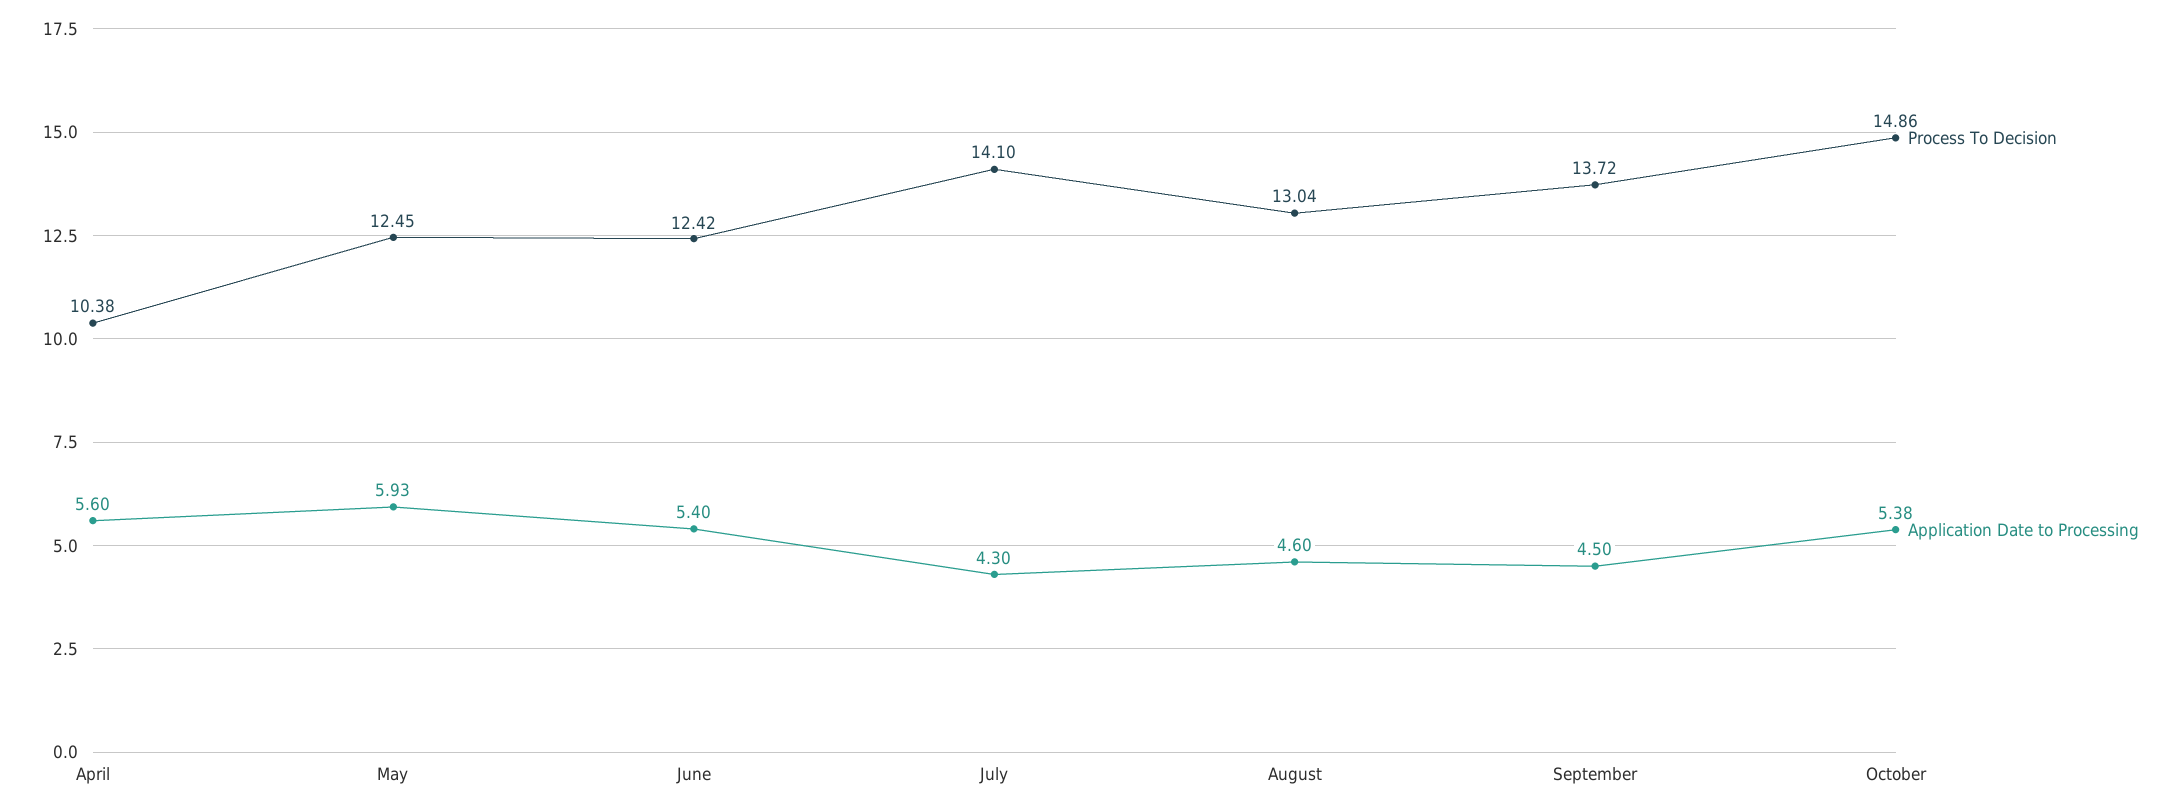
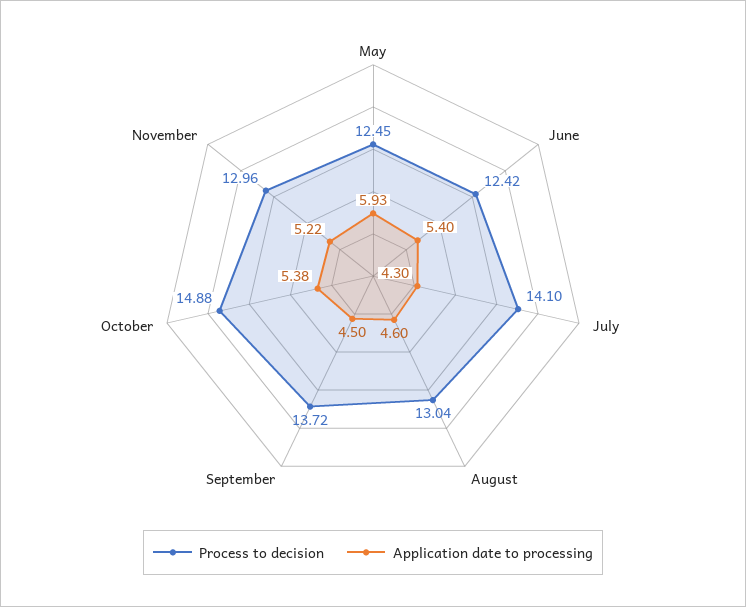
Process To Decision, April: 10.38 -> none
Application Date to Processing, April: 5.6 -> none
Process To Decision, October: 14.86 -> 14.88
Process To Decision, November: none -> 12.96
Application Date to Processing, November: none -> 5.22

